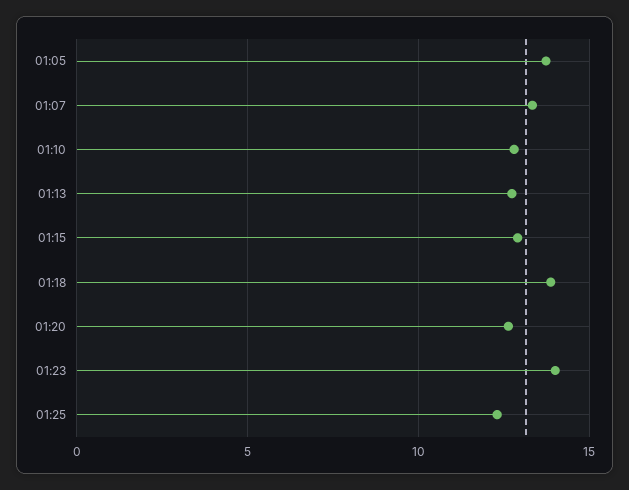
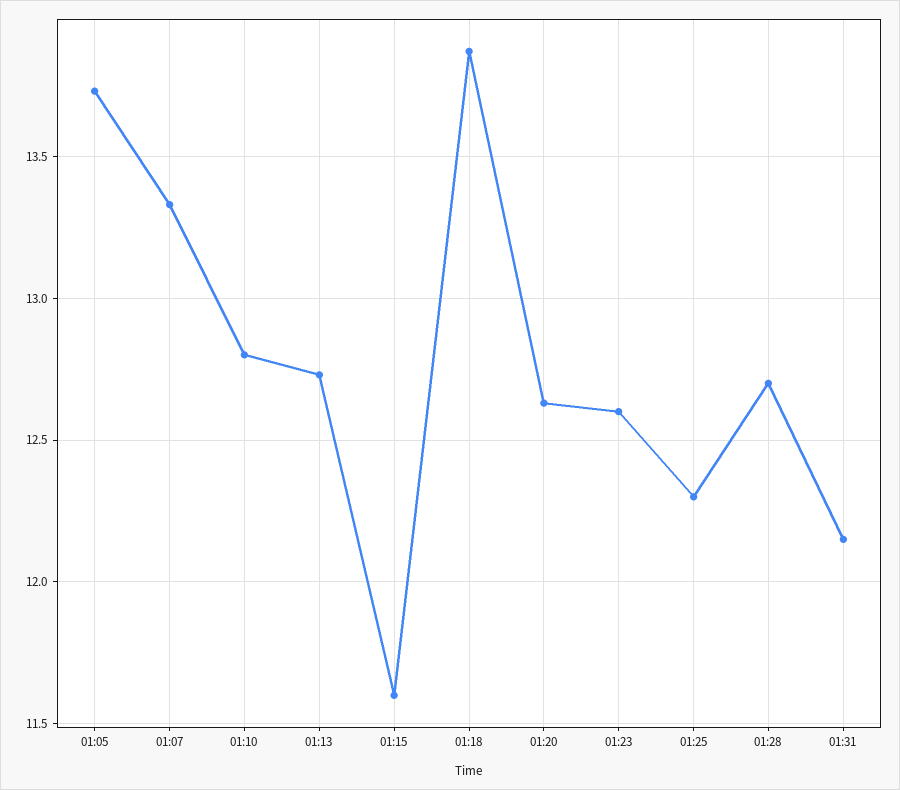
01:15: 13 -> 11.6
01:23: 14 -> 12.6
01:28: none -> 12.7
01:31: none -> 12.15

